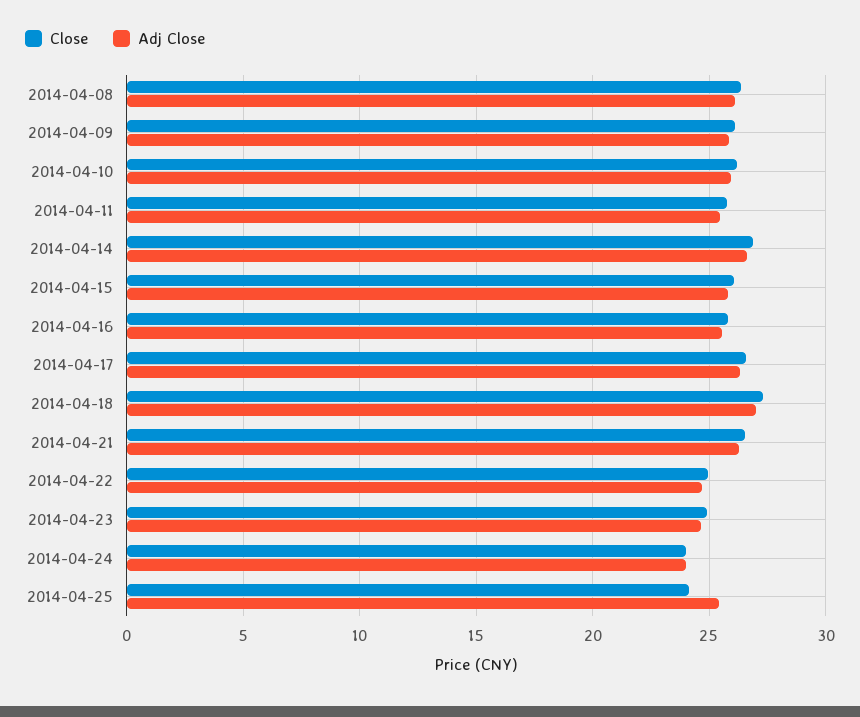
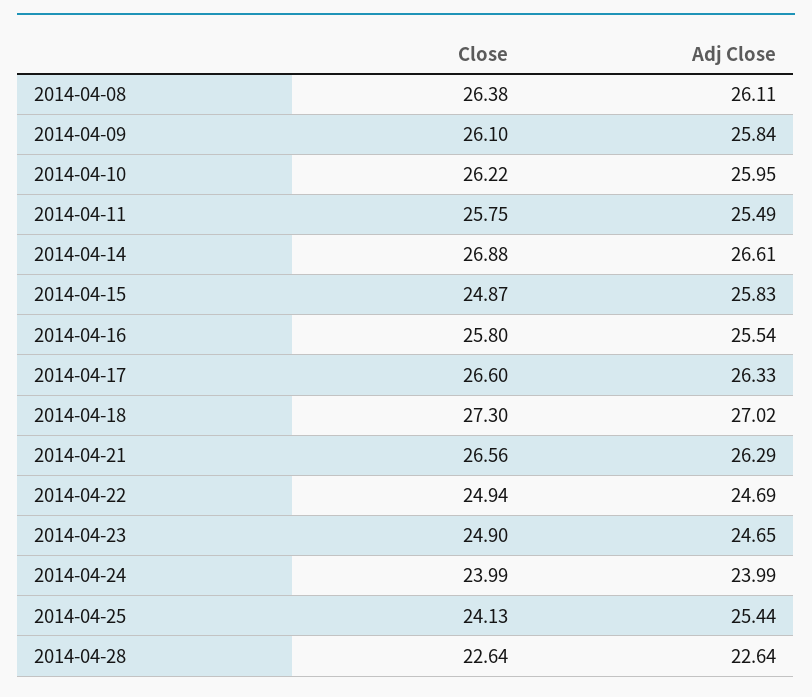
Close, 2014-04-15: 26 -> 24.87
Close, 2014-04-28: none -> 22.64
Adj Close, 2014-04-28: none -> 22.64

